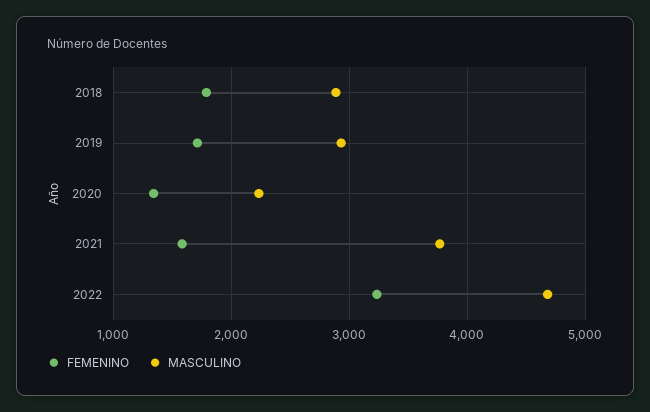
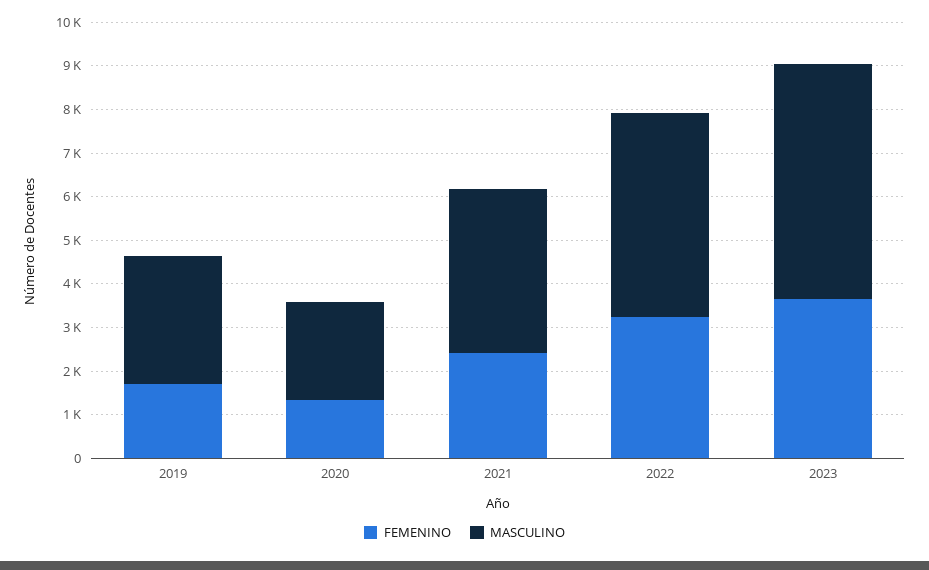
FEMENINO, 2018: 1800 -> none
MASCULINO, 2018: 2900 -> none
FEMENINO, 2021: 1600 -> 2400
FEMENINO, 2023: none -> 3600
MASCULINO, 2023: none -> 5400

